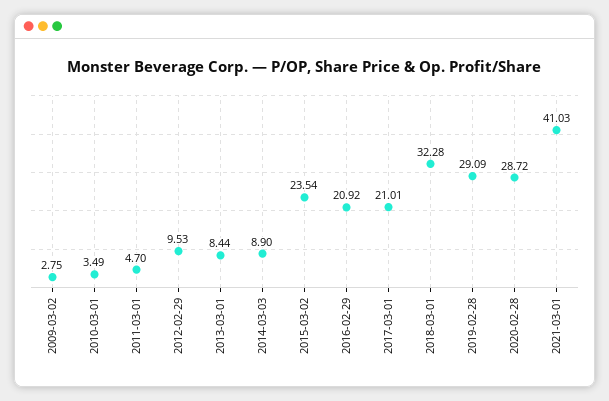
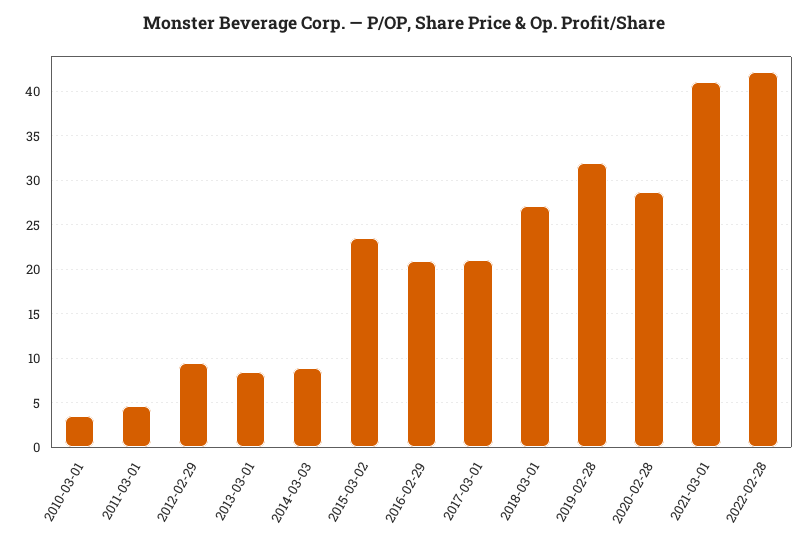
2009-03-02: 2.75 -> none
2018-03-01: 32.28 -> 27
2019-02-28: 29.09 -> 32
2022-02-28: none -> 42

